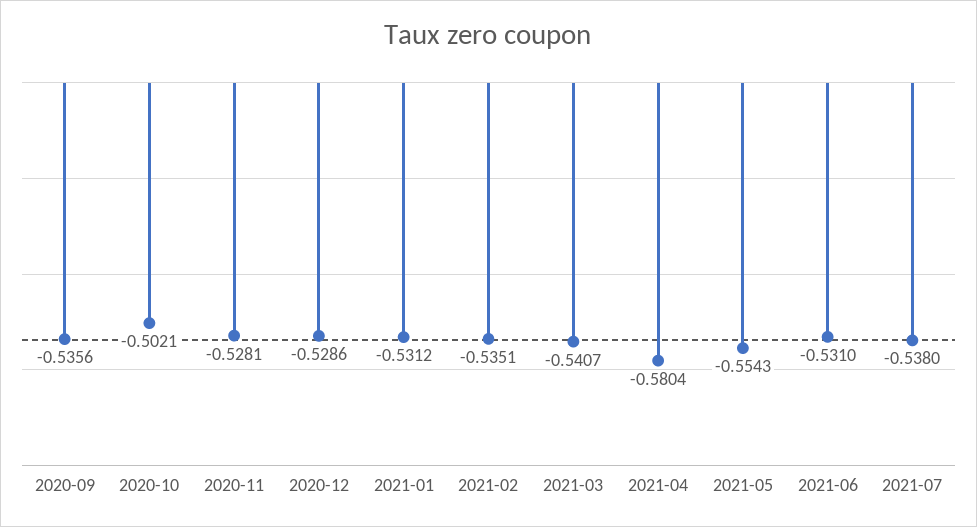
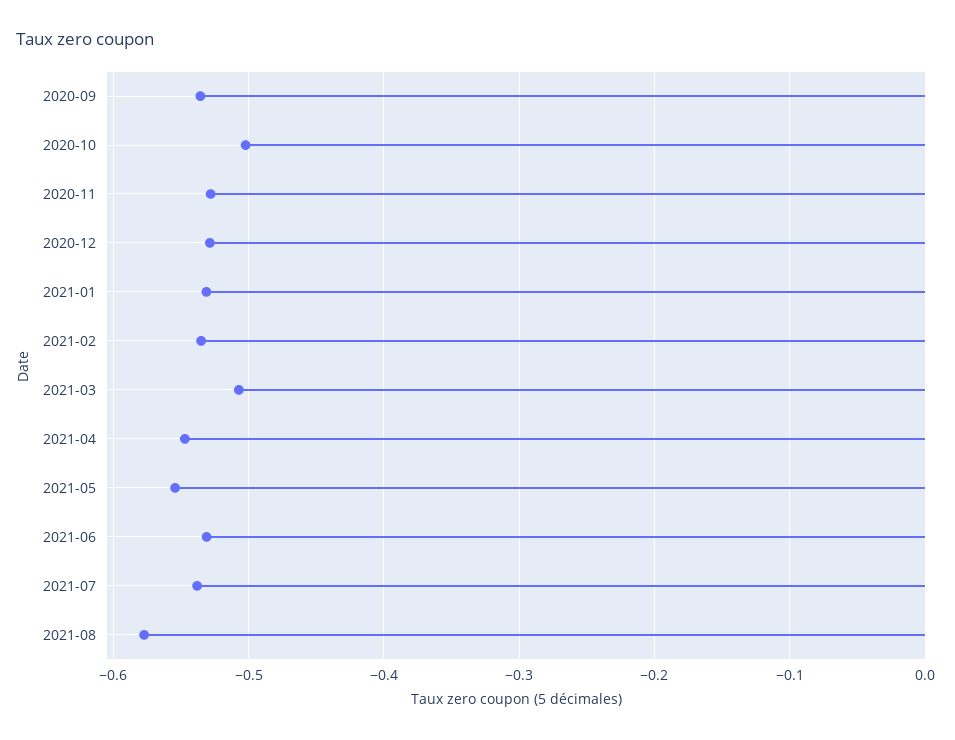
2021-03: -0.5407 -> -0.51
2021-04: -0.5804 -> -0.55
2021-08: none -> -0.58

